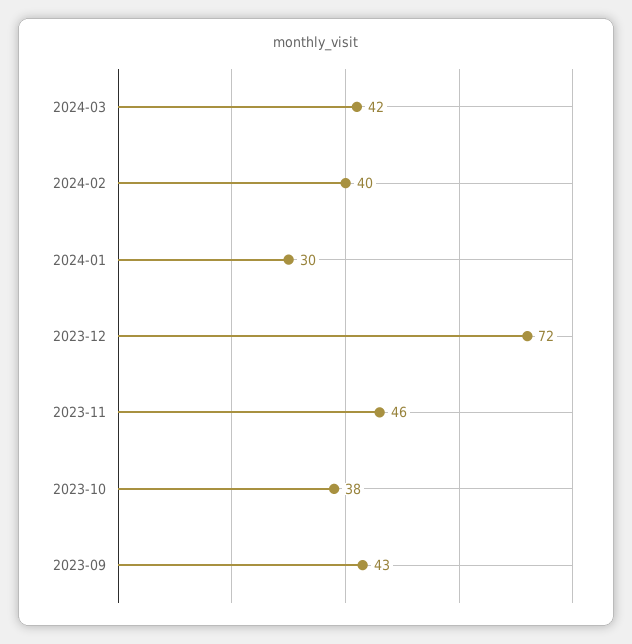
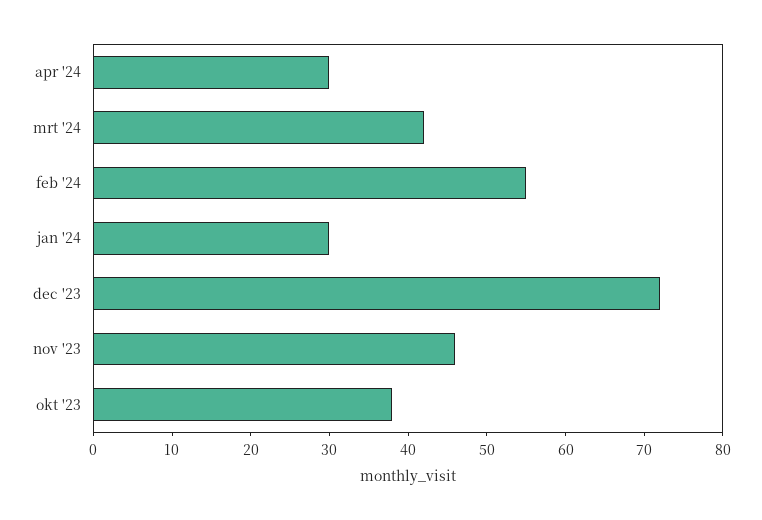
2024-02: 40 -> 55
2023-09: 43 -> none
apr '24: none -> 30

